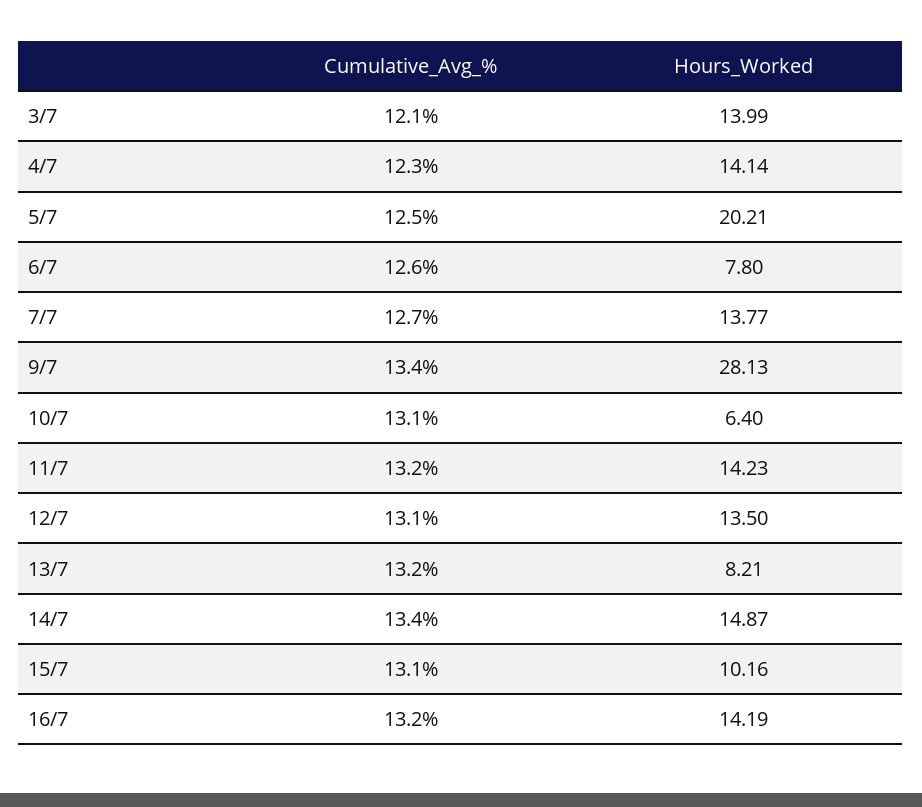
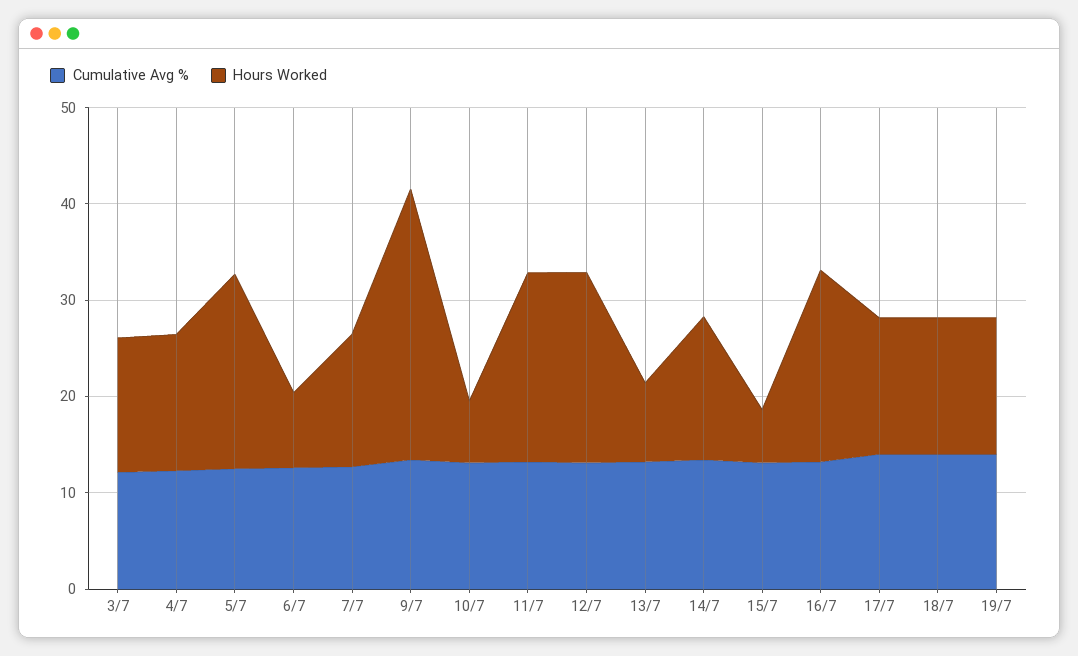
Hours_Worked, 11/7: 14.23 -> 20
Hours_Worked, 12/7: 13.5 -> 20
Hours_Worked, 15/7: 10.16 -> 6
Hours_Worked, 16/7: 14.19 -> 20
Cumulative_Avg_%, 17/7: none -> 14
Hours_Worked, 17/7: none -> 14
Cumulative_Avg_%, 18/7: none -> 14
Hours_Worked, 18/7: none -> 14
Cumulative_Avg_%, 19/7: none -> 14
Hours_Worked, 19/7: none -> 14

